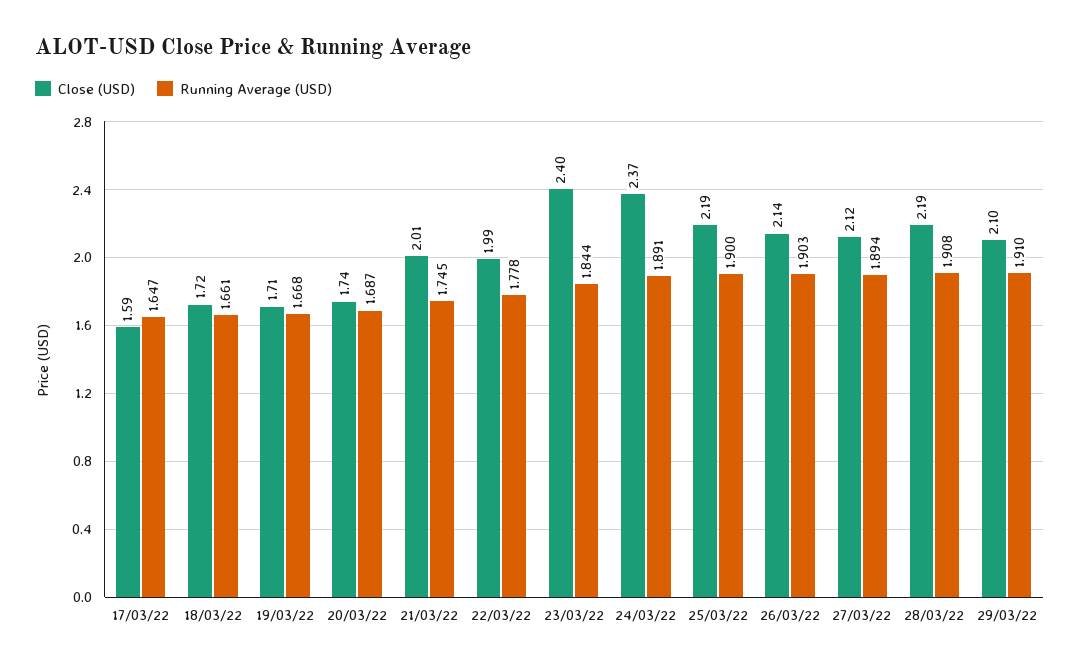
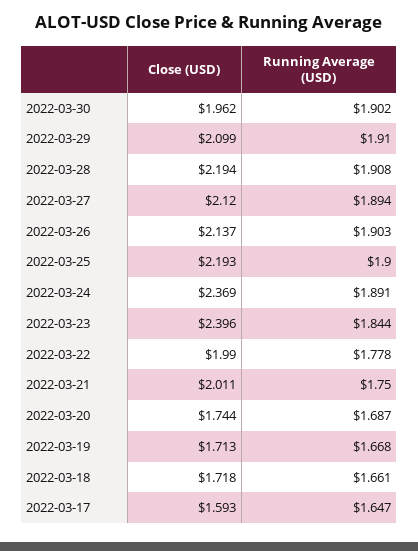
Running Average (USD), 21/03/22: 1.745 -> 1.75
Close (USD), 2022-03-30: none -> 1.962
Running Average (USD), 2022-03-30: none -> 1.902

